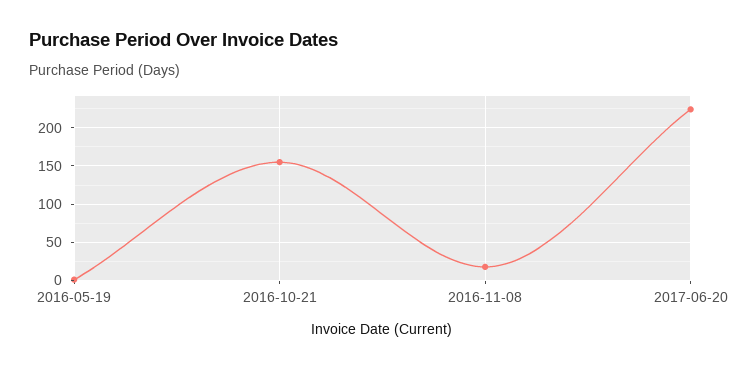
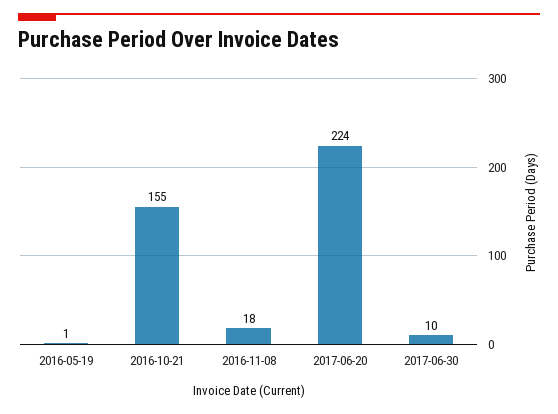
2017-06-30: none -> 10

